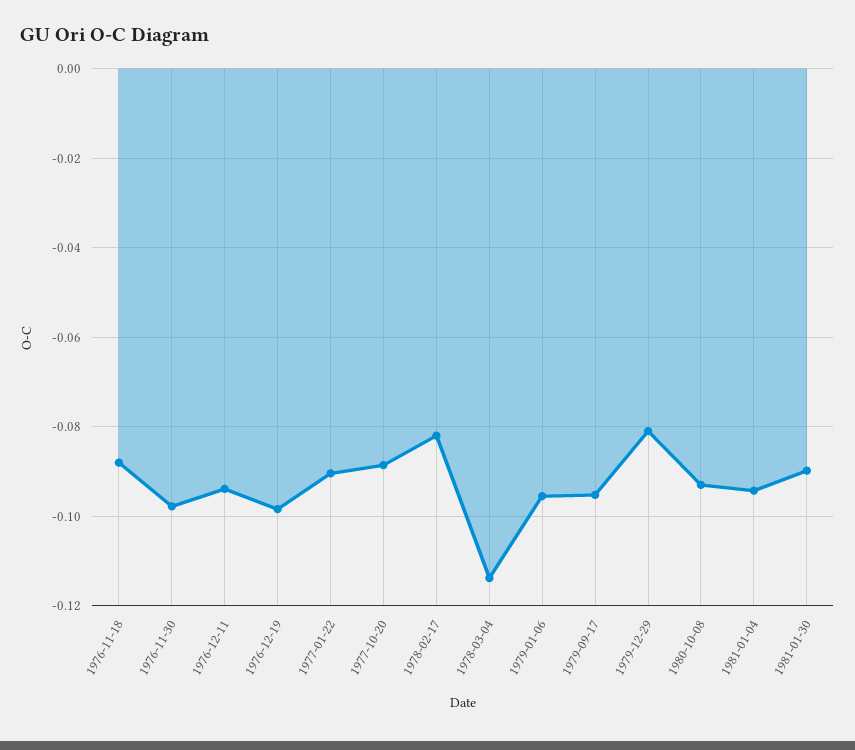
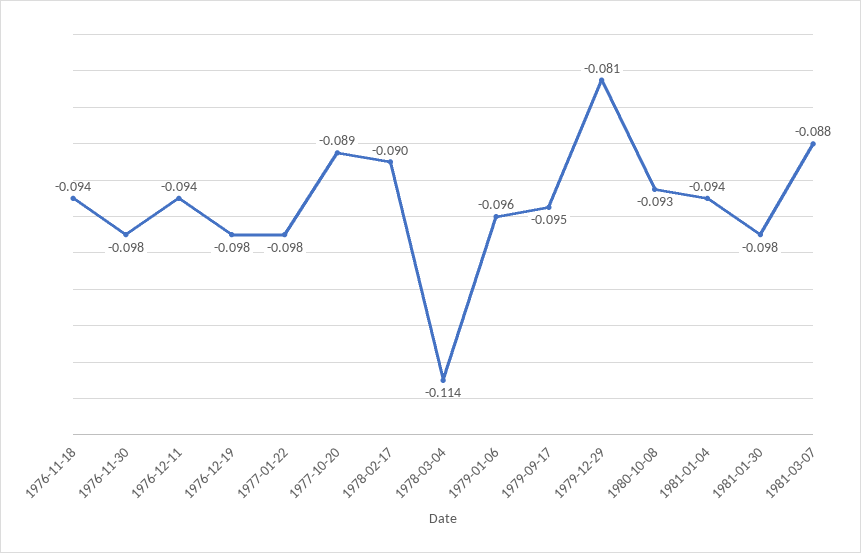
1976-11-18: -0.088 -> -0.094
1977-01-22: -0.09 -> -0.098
1978-02-17: -0.082 -> -0.09
1981-01-30: -0.09 -> -0.098
1981-03-07: none -> -0.088

